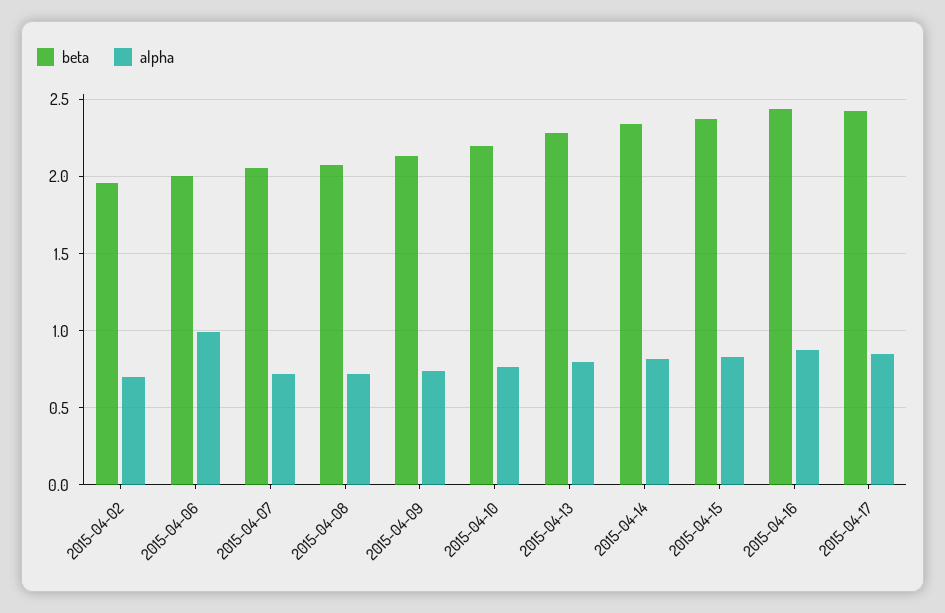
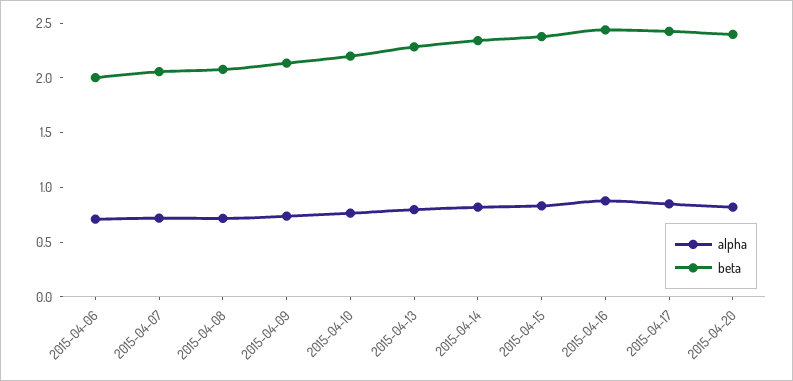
beta, 2015-04-02: 1.95 -> none
alpha, 2015-04-02: 0.7 -> none
alpha, 2015-04-06: 1 -> 0.7
alpha, 2015-04-20: none -> 0.8
beta, 2015-04-20: none -> 2.4

